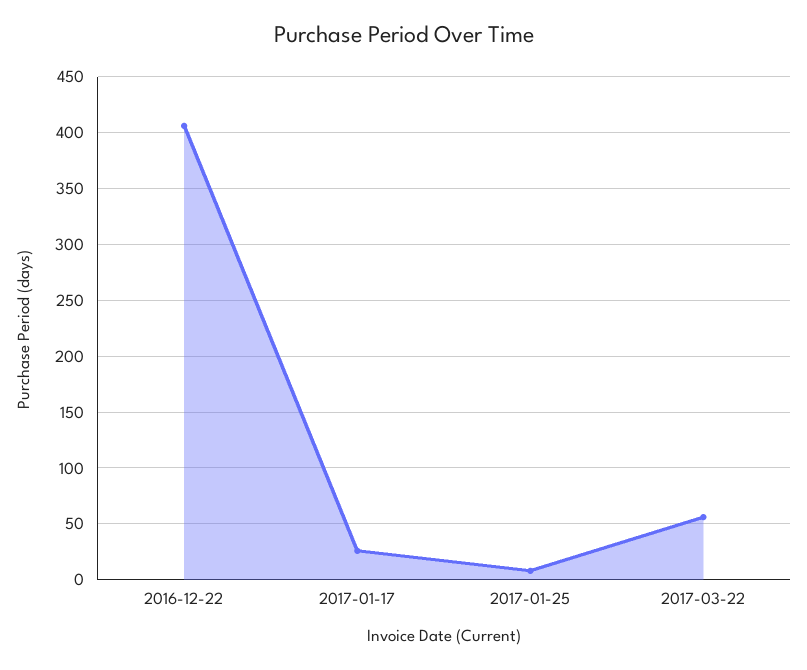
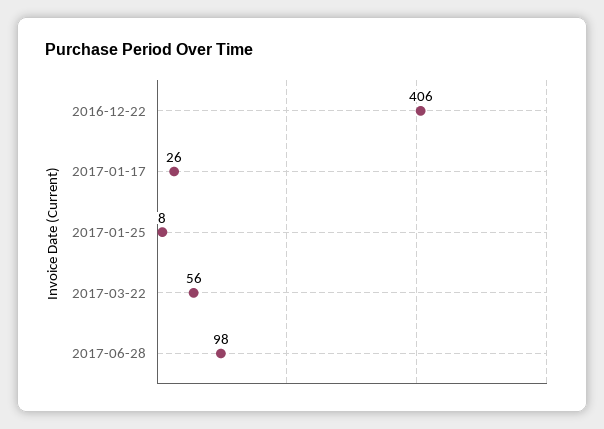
2017-06-28: none -> 98

